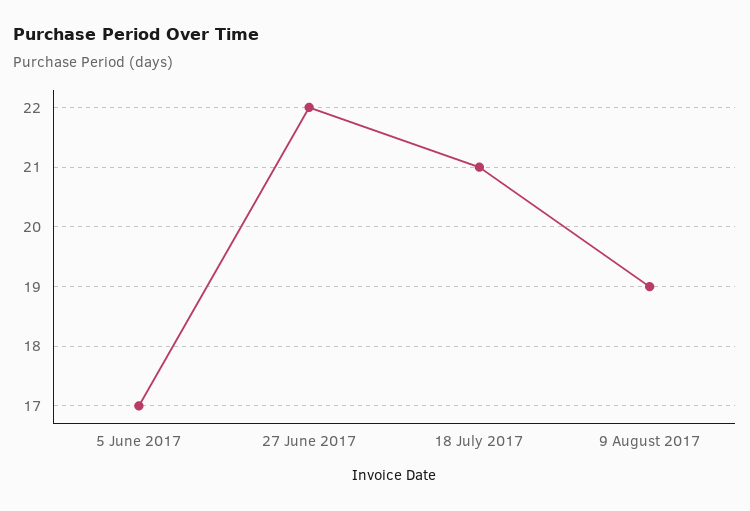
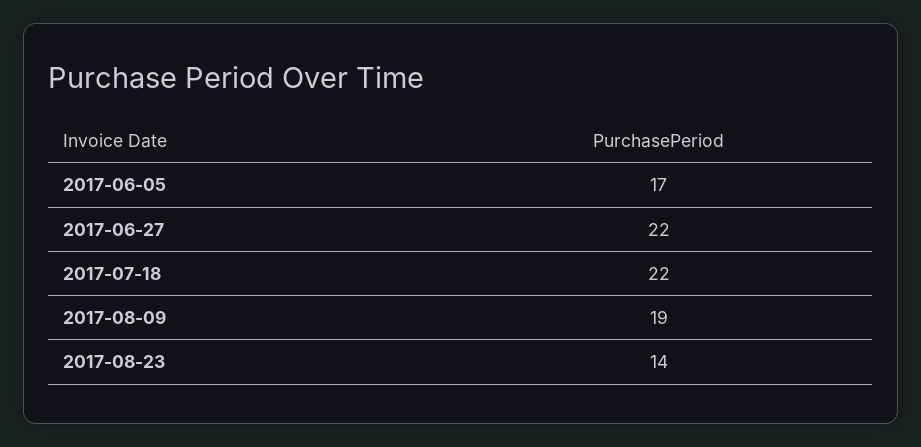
18 July 2017: 21 -> 22
2017-08-23: none -> 14

